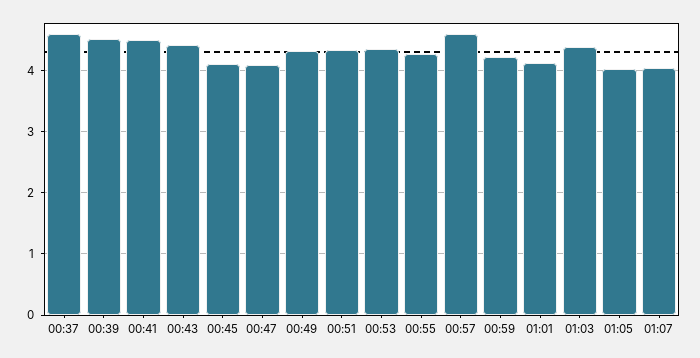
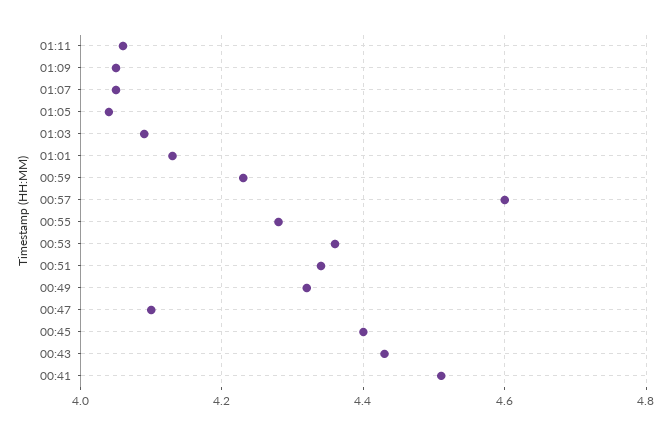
00:37: 4.6 -> none
00:39: 4.5 -> none
00:45: 4.1 -> 4.4
01:03: 4.4 -> 4.1
01:11: none -> 4.05
01:09: none -> 4.05

